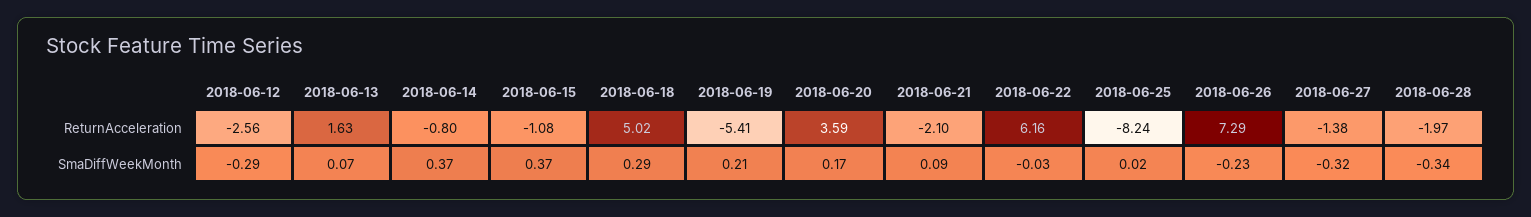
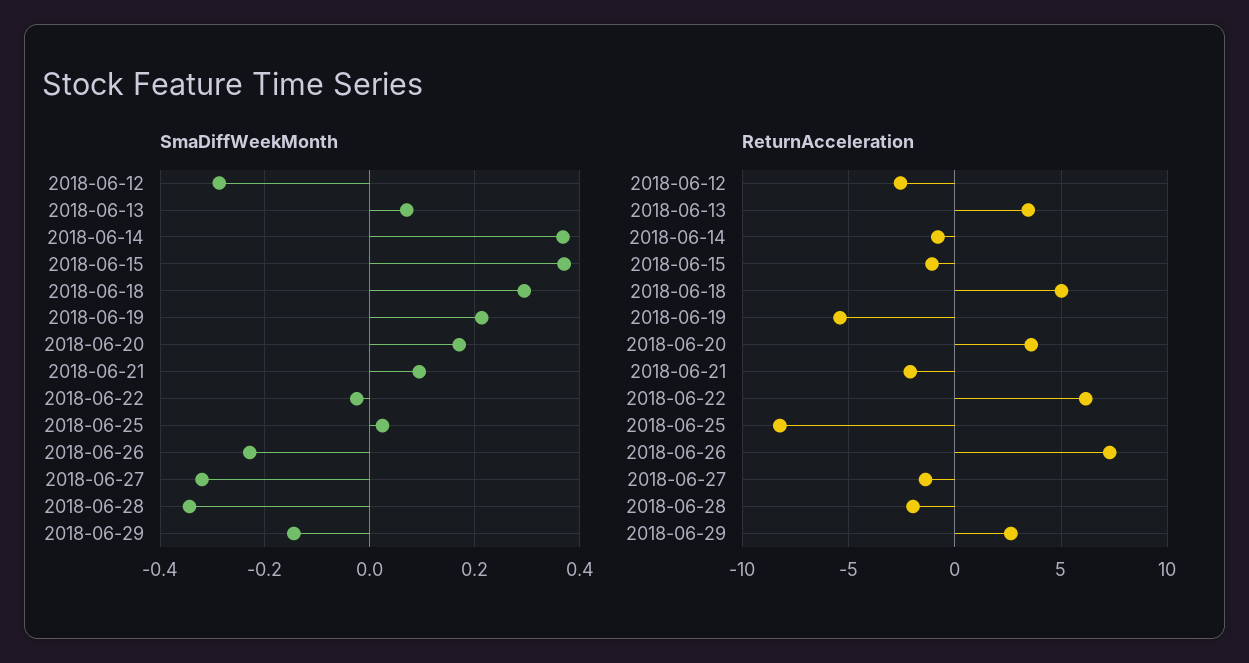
ReturnAcceleration, 2018-06-13: 1.63 -> 3.5
SmaDiffWeekMonth, 2018-06-29: none -> -0.14
ReturnAcceleration, 2018-06-29: none -> 2.5

